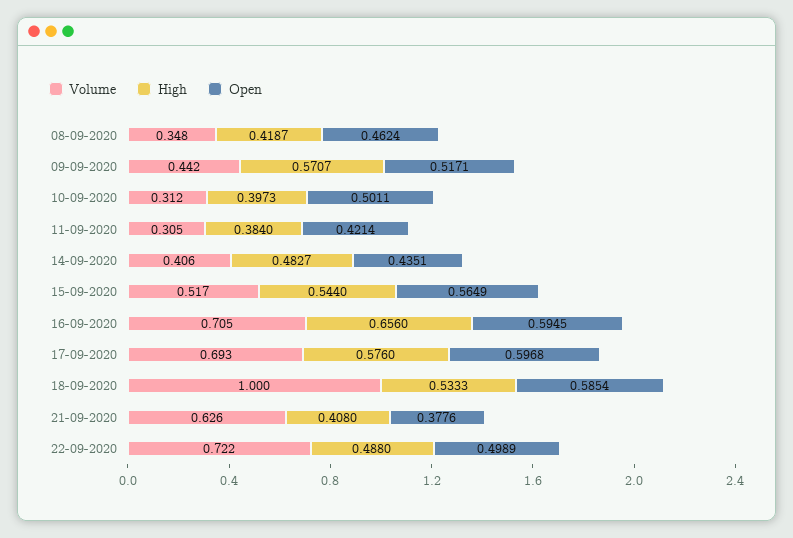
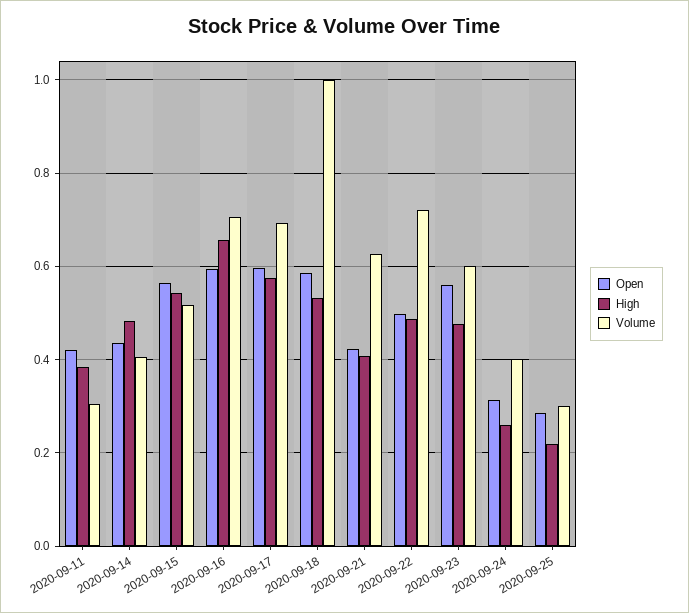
Volume, 08-09-2020: 0.348 -> none
High, 08-09-2020: 0.4187 -> none
Open, 08-09-2020: 0.4624 -> none
Volume, 09-09-2020: 0.442 -> none
High, 09-09-2020: 0.5707 -> none
Open, 09-09-2020: 0.5171 -> none
Volume, 10-09-2020: 0.312 -> none
High, 10-09-2020: 0.3973 -> none
Open, 10-09-2020: 0.5011 -> none
Open, 21-09-2020: 0.3776 -> 0.42
Open, 2020-09-23: none -> 0.56
High, 2020-09-23: none -> 0.48
Volume, 2020-09-23: none -> 0.6
Open, 2020-09-24: none -> 0.32
High, 2020-09-24: none -> 0.26
Volume, 2020-09-24: none -> 0.4
Open, 2020-09-25: none -> 0.28
High, 2020-09-25: none -> 0.22
Volume, 2020-09-25: none -> 0.3

